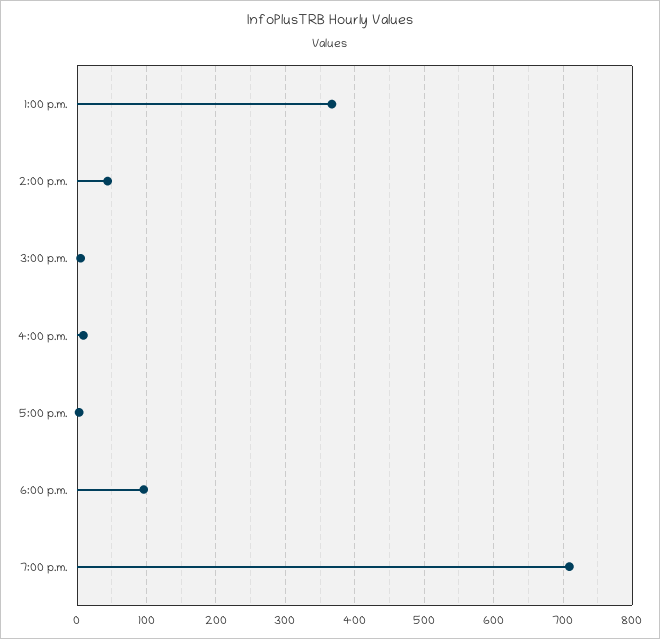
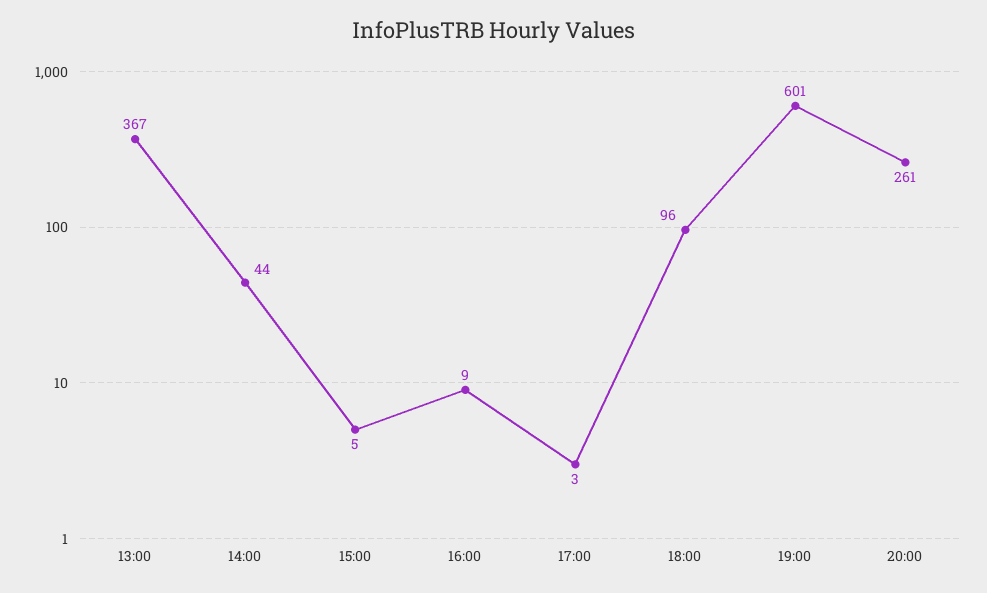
7:00 p.m.: 710 -> 601
20:00: none -> 261

